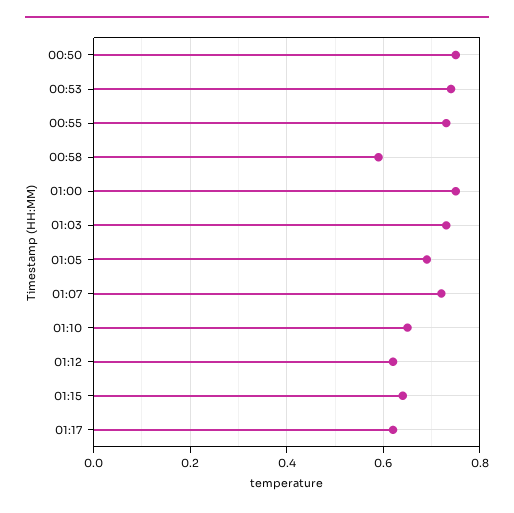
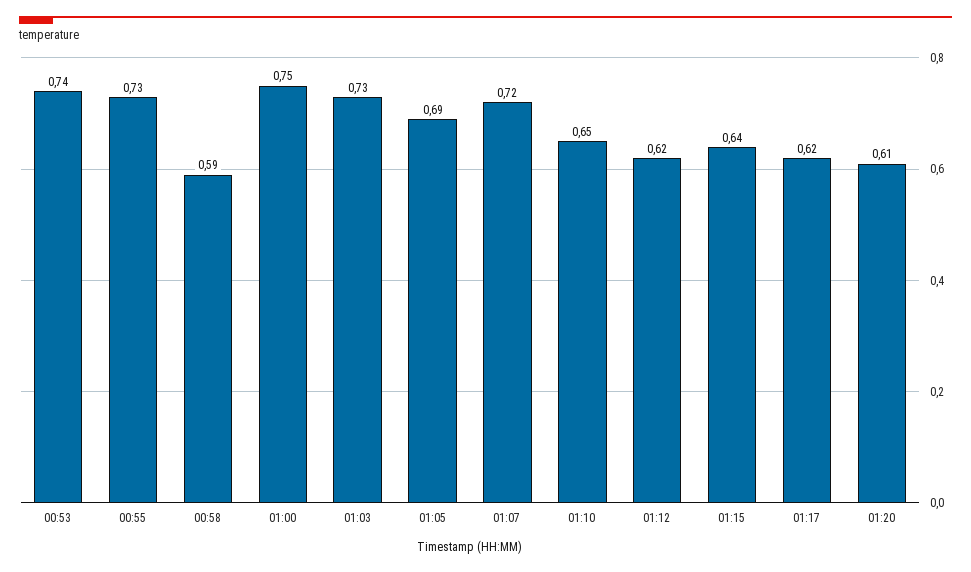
00:50: 0.75 -> none
01:20: none -> 0.61

